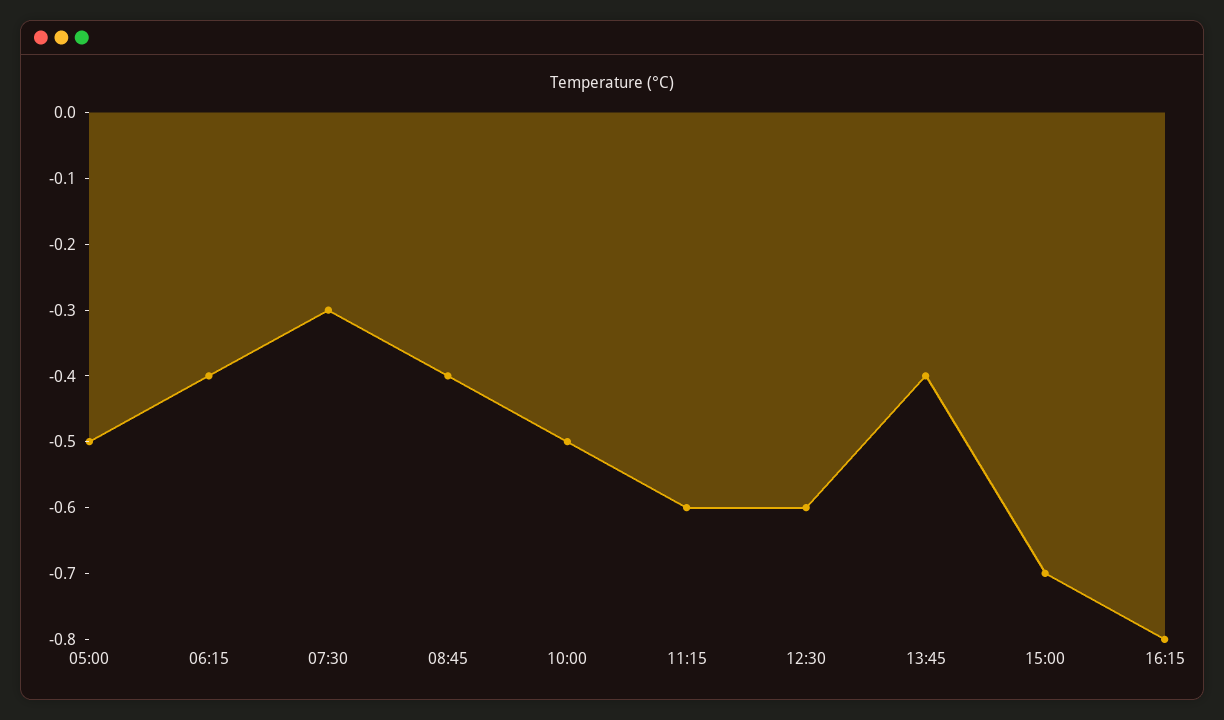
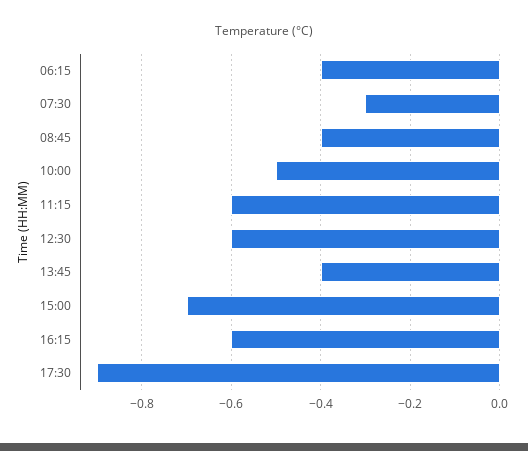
05:00: -0.5 -> none
16:15: -0.8 -> -0.6
17:30: none -> -0.9

